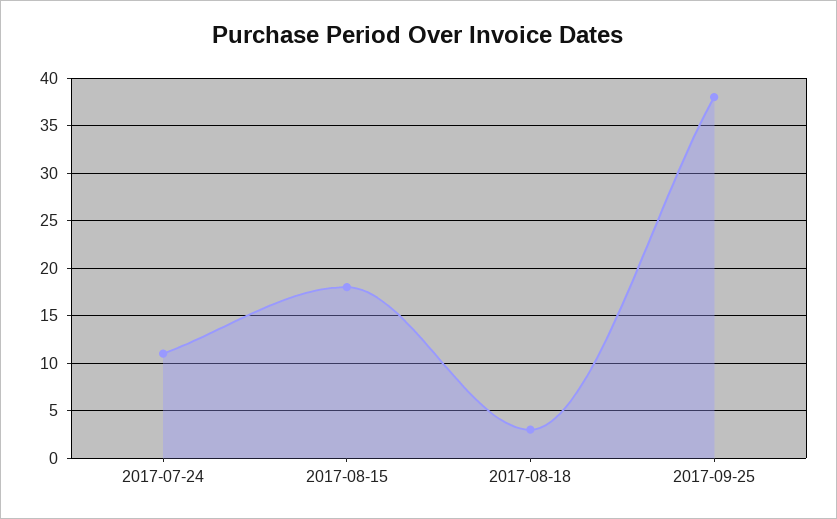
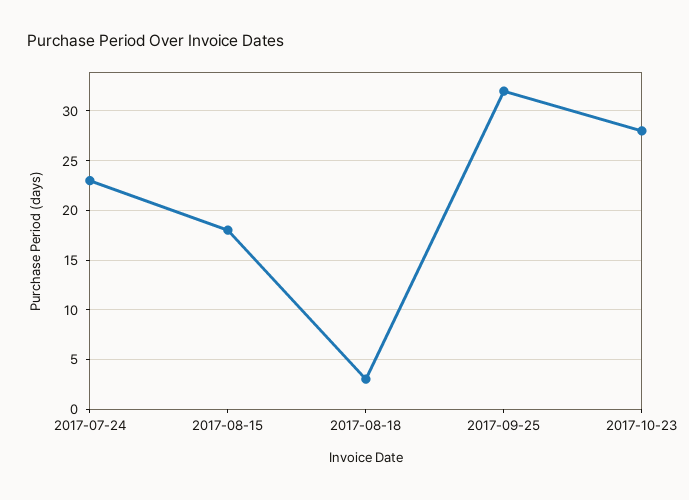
2017-07-24: 11 -> 23
2017-09-25: 38 -> 32
2017-10-23: none -> 28

